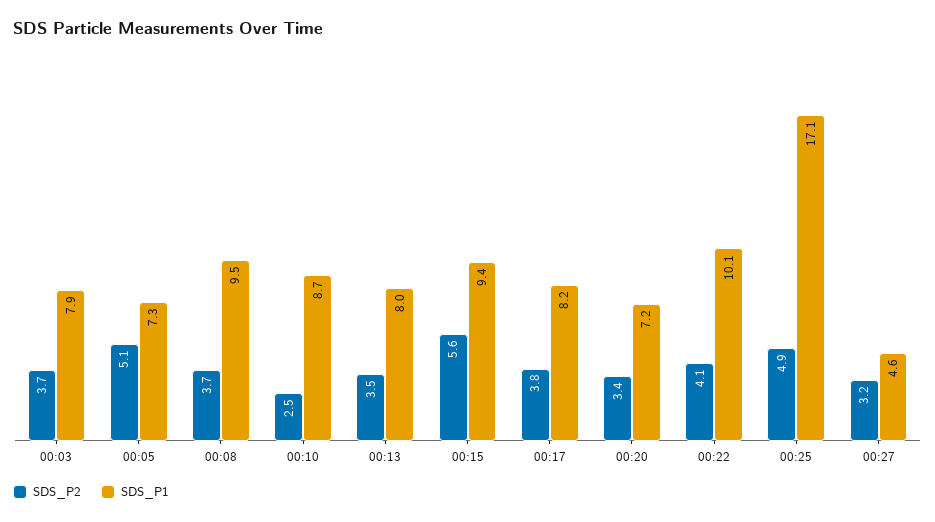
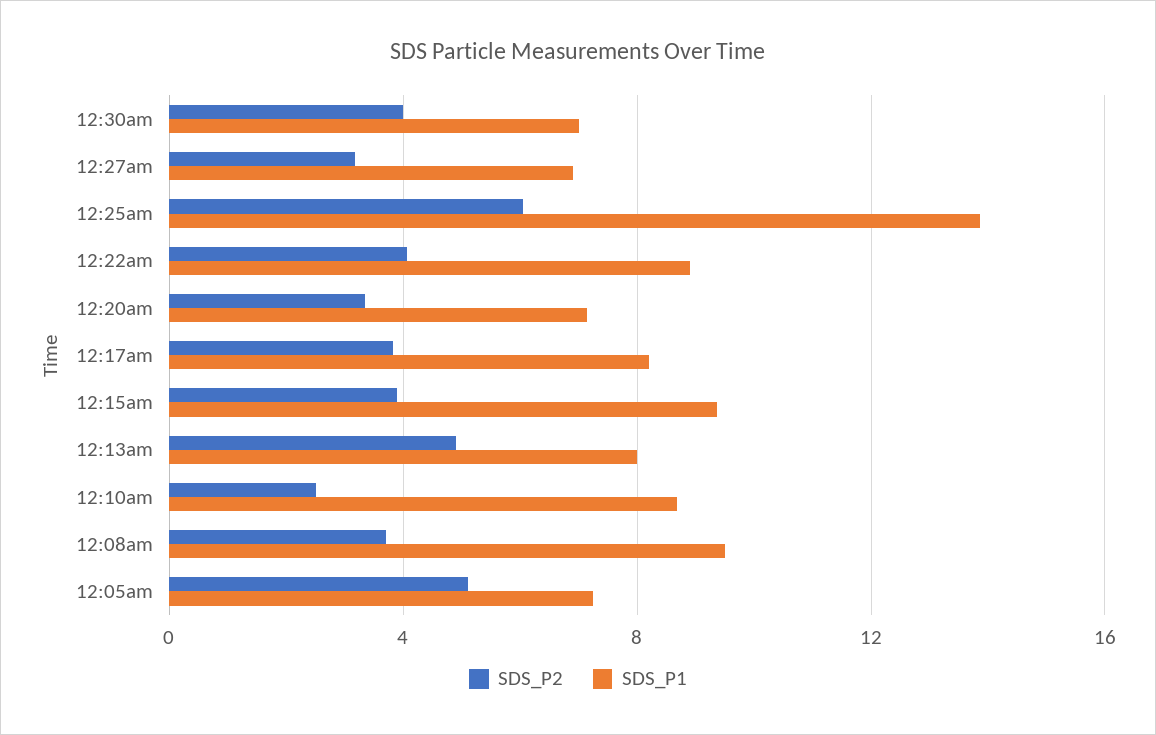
SDS_P2, 00:03: 3.7 -> none
SDS_P1, 00:03: 7.9 -> none
SDS_P2, 00:13: 3.5 -> 5
SDS_P2, 00:15: 5.6 -> 4
SDS_P1, 00:22: 10.1 -> 9
SDS_P2, 00:25: 4.9 -> 6
SDS_P1, 00:25: 17.1 -> 14
SDS_P1, 00:27: 4.6 -> 7
SDS_P2, 12:30am: none -> 4
SDS_P1, 12:30am: none -> 7

